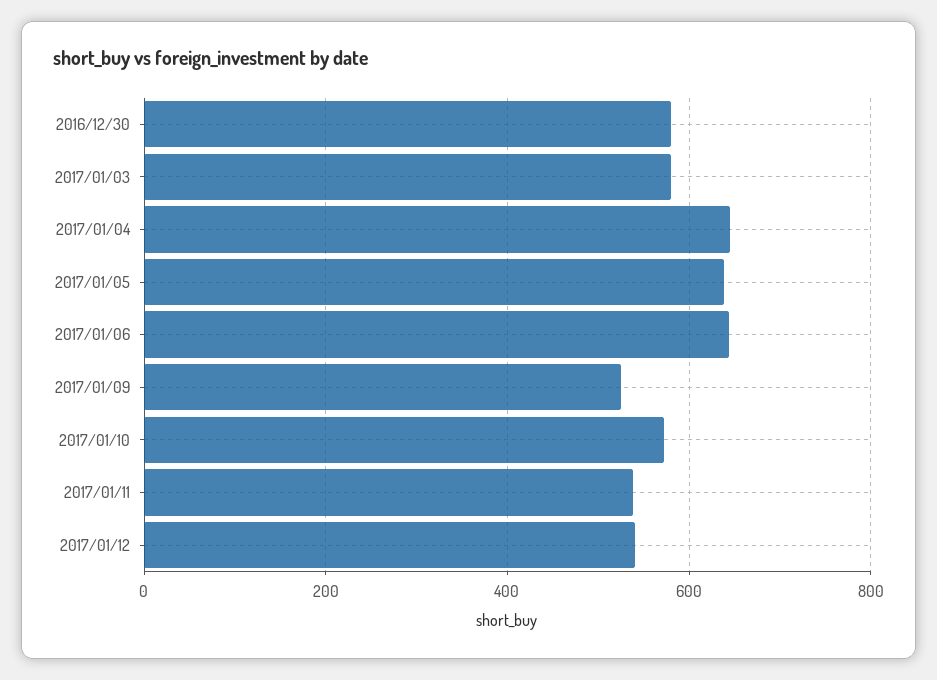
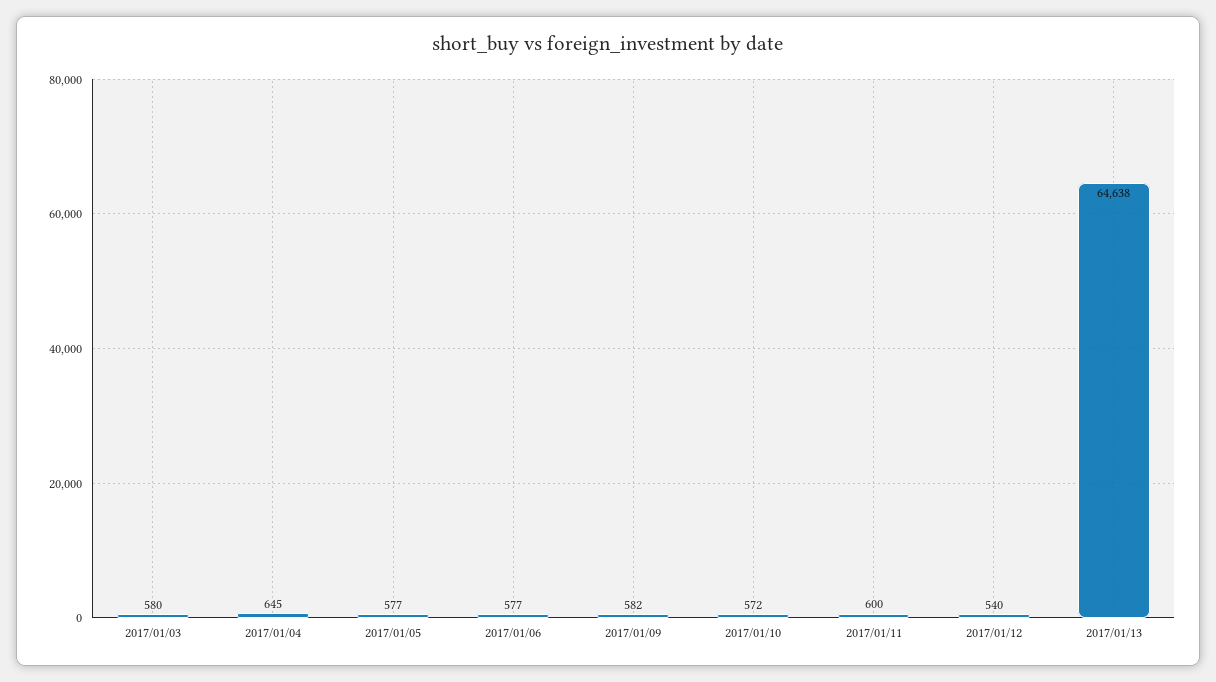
2016/12/30: 580 -> none
2017/01/05: 640 -> 577
2017/01/06: 640 -> 577
2017/01/09: 520 -> 582
2017/01/11: 540 -> 600
2017/01/13: none -> 64638

